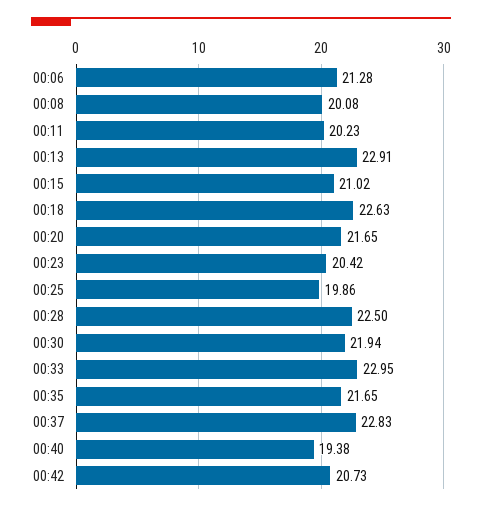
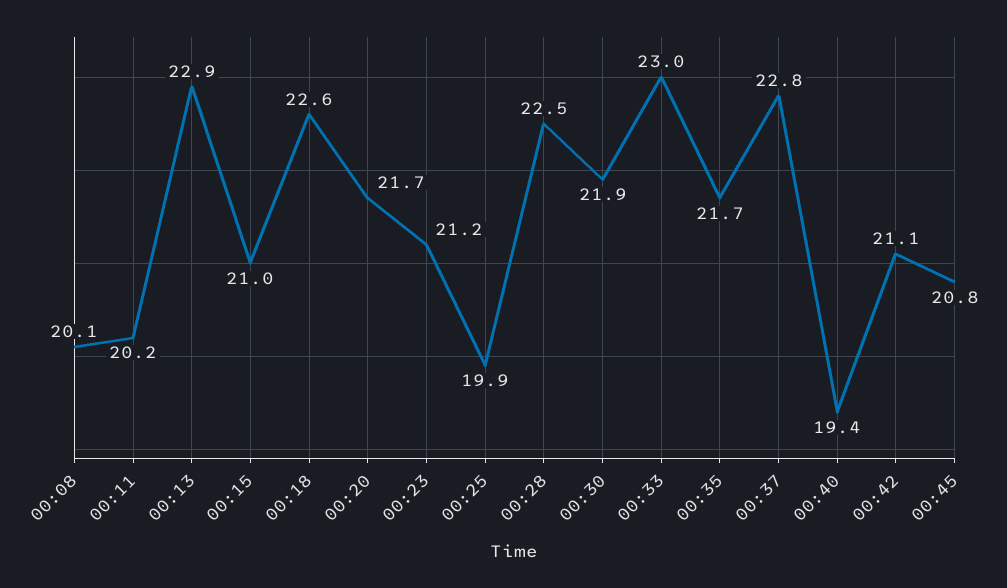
00:06: 21.28 -> none
00:23: 20.42 -> 21.2
00:42: 20.73 -> 21.1
00:45: none -> 20.8

